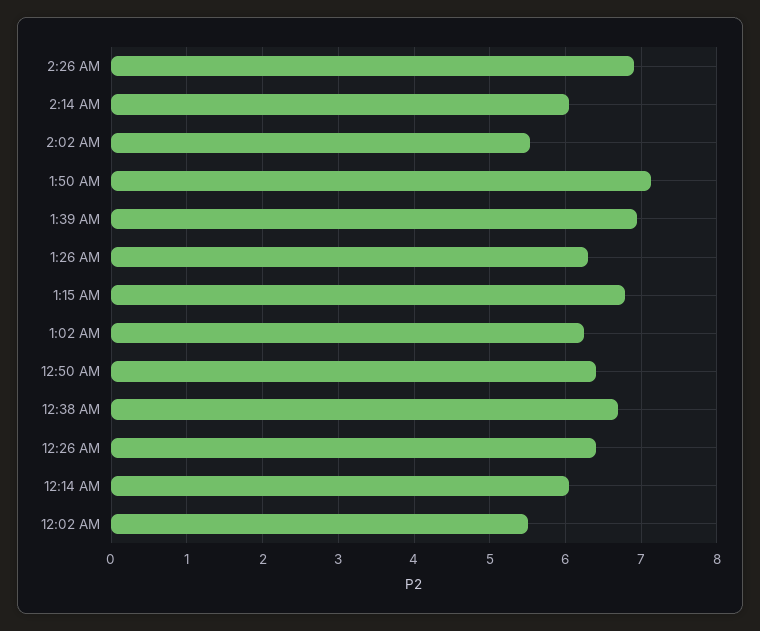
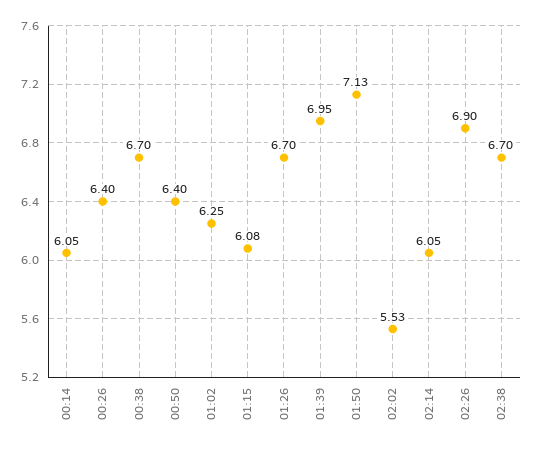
1:26 AM: 6.3 -> 6.7
1:15 AM: 6.8 -> 6.08
12:02 AM: 5.5 -> none
02:38: none -> 6.7

